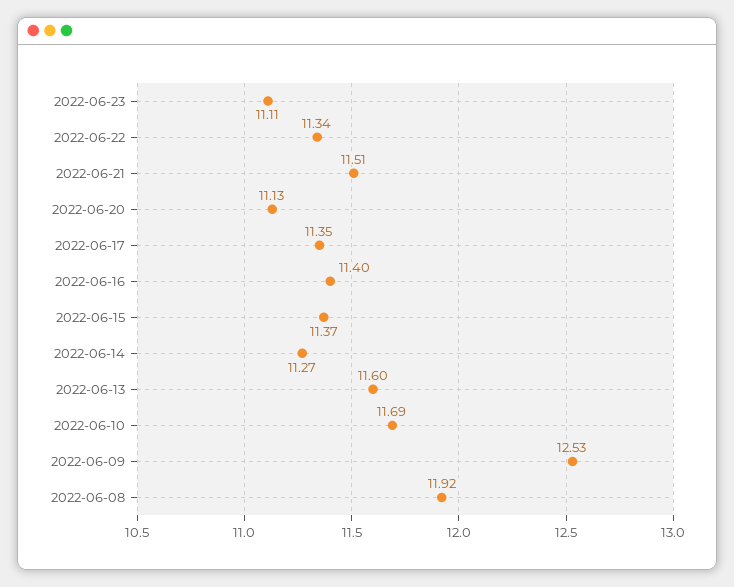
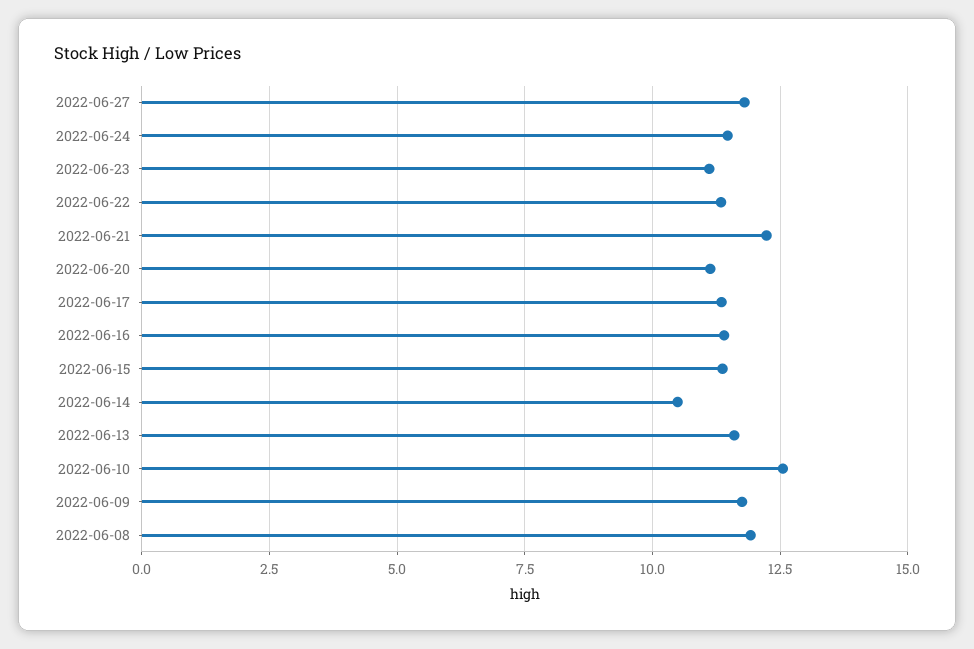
2022-06-21: 11.51 -> 12.25
2022-06-14: 11.27 -> 10.5
2022-06-10: 11.69 -> 12.5
2022-06-09: 12.53 -> 11.75
2022-06-27: none -> 11.75
2022-06-24: none -> 11.5

